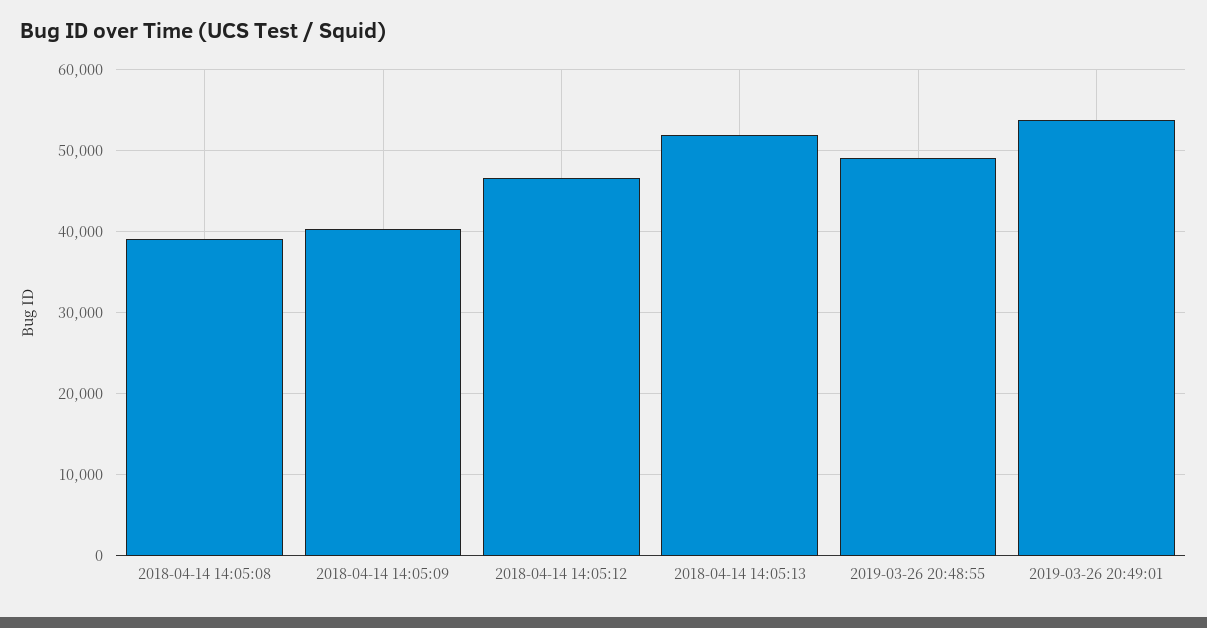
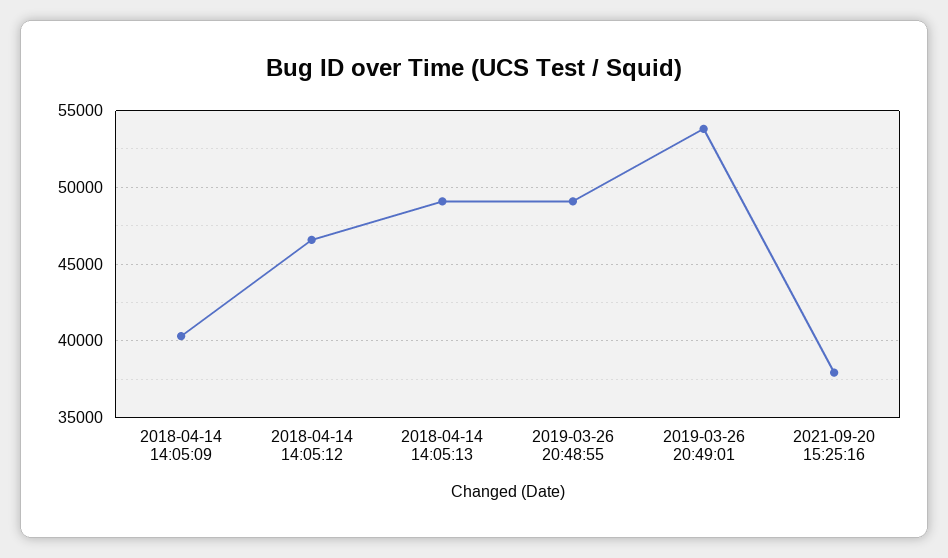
2018-04-14 14:05:08: 39000 -> none
2018-04-14 14:05:13: 52000 -> 49000
2021-09-20 15:25:16: none -> 38000

